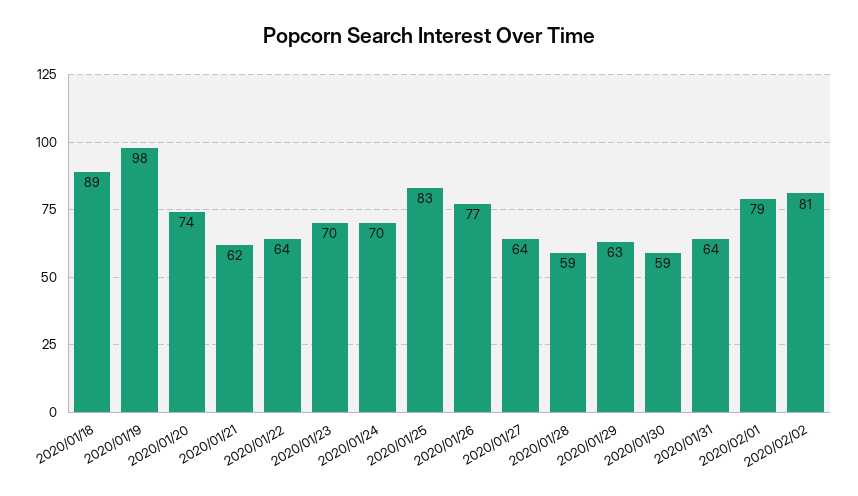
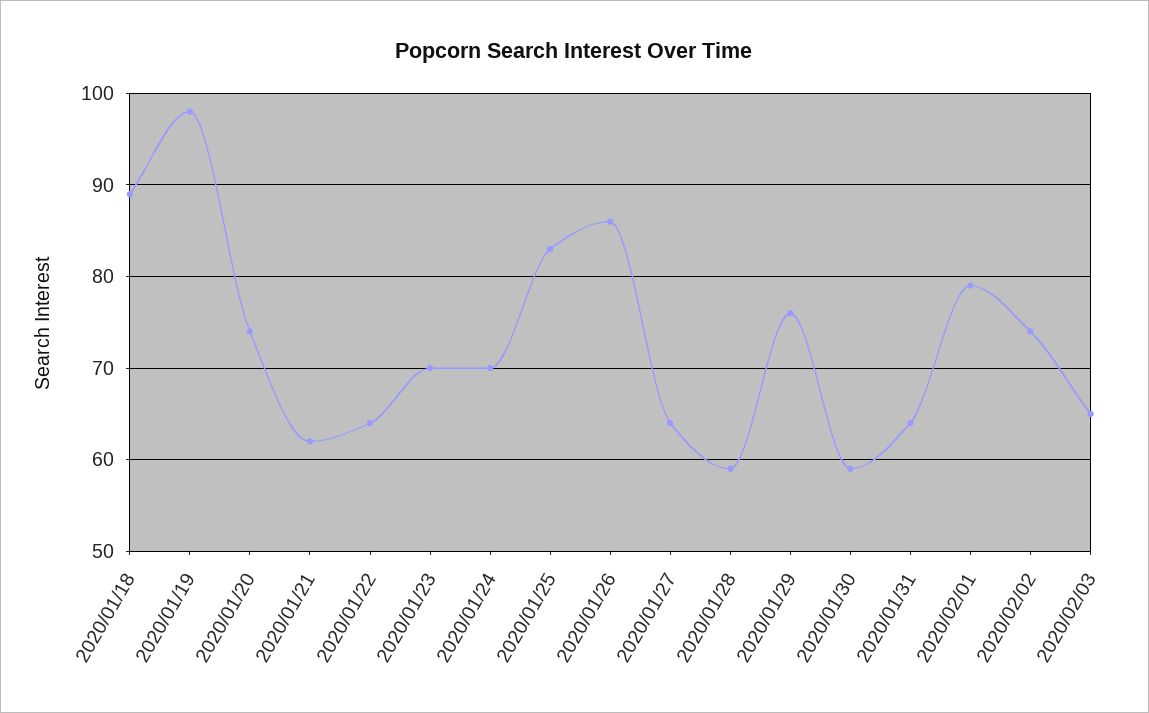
2020/01/26: 77 -> 86
2020/01/29: 63 -> 76
2020/02/02: 81 -> 74
2020/02/03: none -> 65

